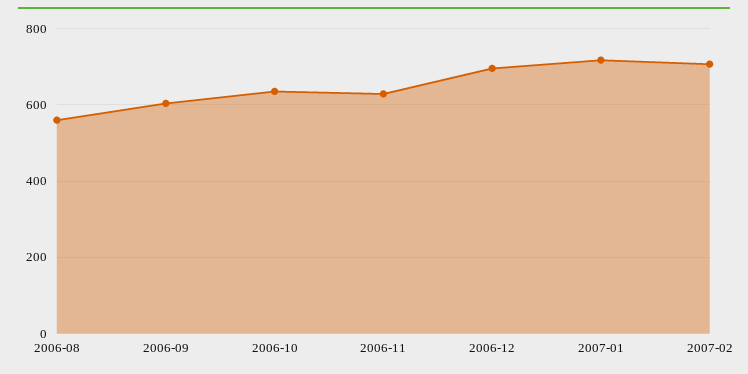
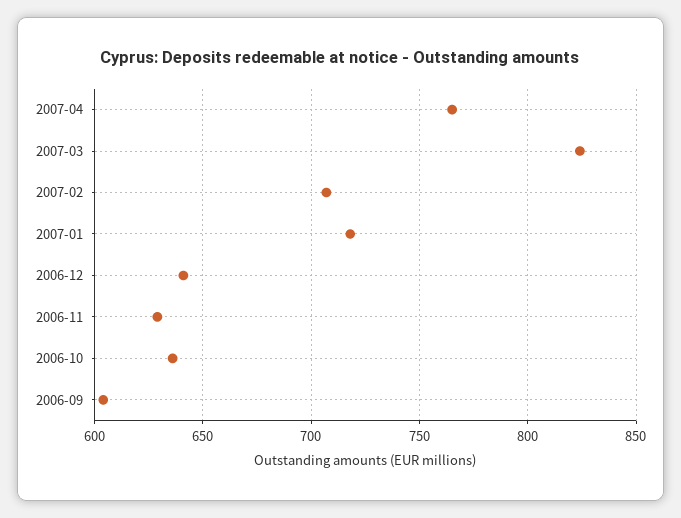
2006-08: 560 -> none
2006-12: 700 -> 640
2007-04: none -> 765
2007-03: none -> 825

